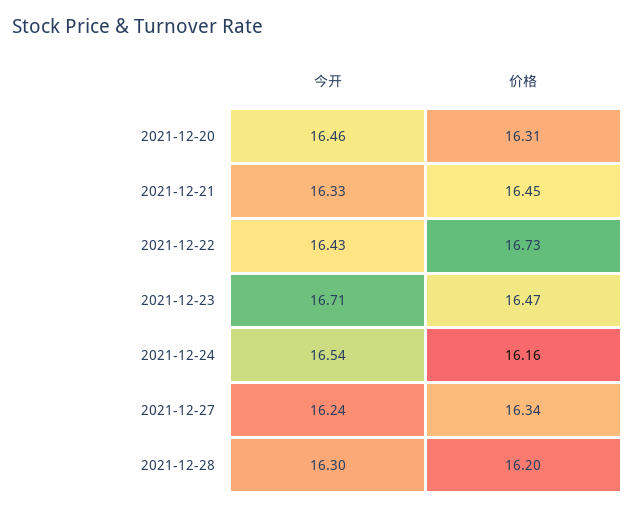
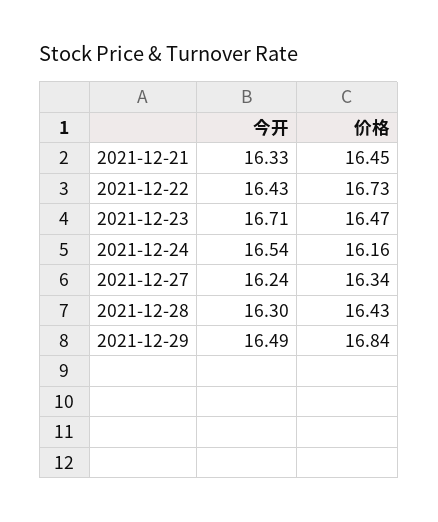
今开, 2021-12-20: 16.46 -> none
价格, 2021-12-20: 16.31 -> none
价格, 2021-12-28: 16.2 -> 16.43
今开, 2021-12-29: none -> 16.49
价格, 2021-12-29: none -> 16.84

